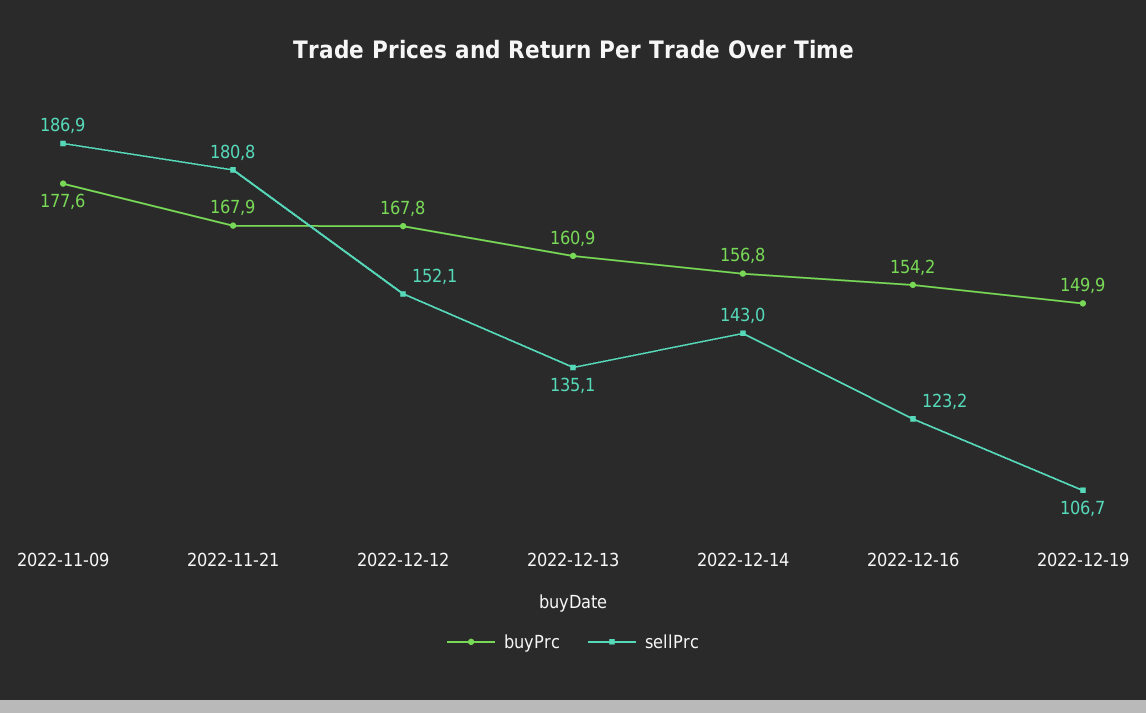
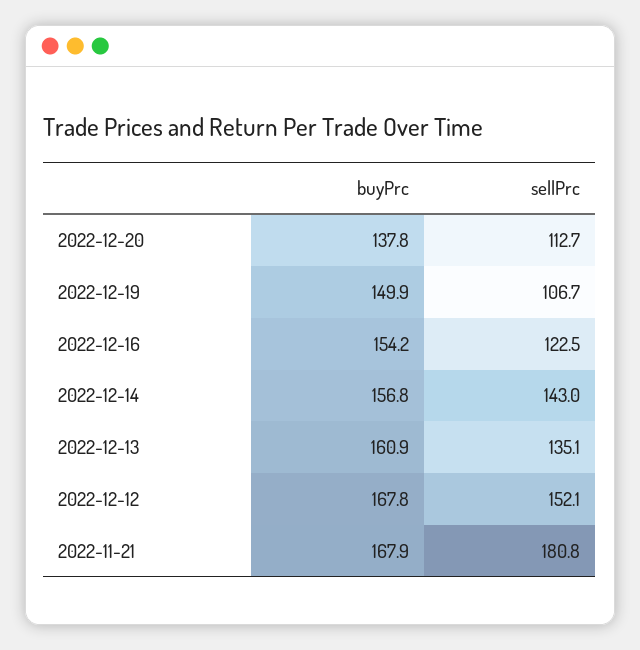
buyPrc, 2022-11-09: 177.6 -> none
sellPrc, 2022-11-09: 186.9 -> none
sellPrc, 2022-12-16: 123.2 -> 122.5
buyPrc, 2022-12-20: none -> 137.8
sellPrc, 2022-12-20: none -> 112.7

